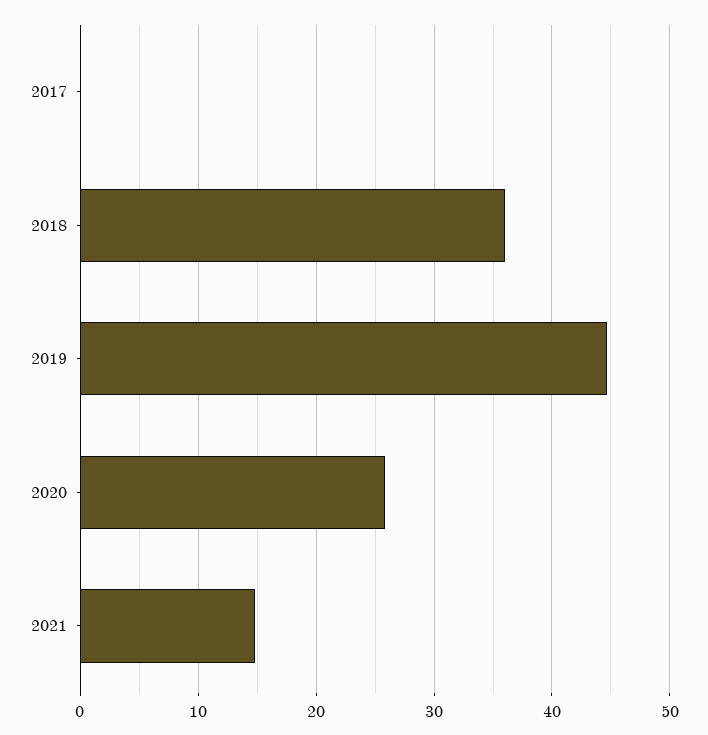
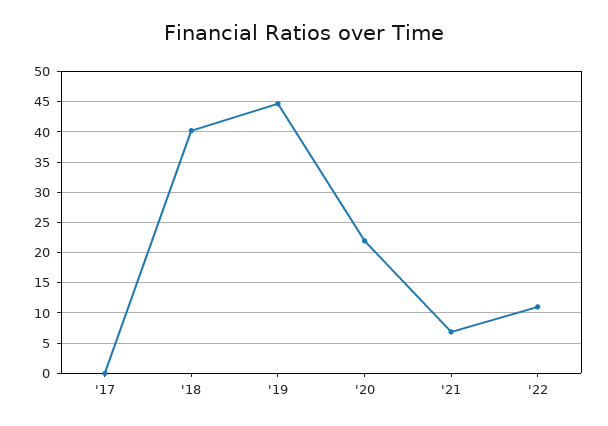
2018: 36 -> 40
2020: 26 -> 22
2021: 15 -> 7
'22: none -> 11

